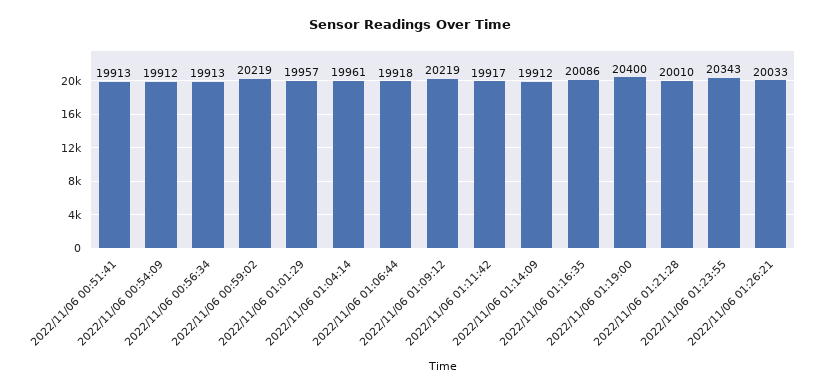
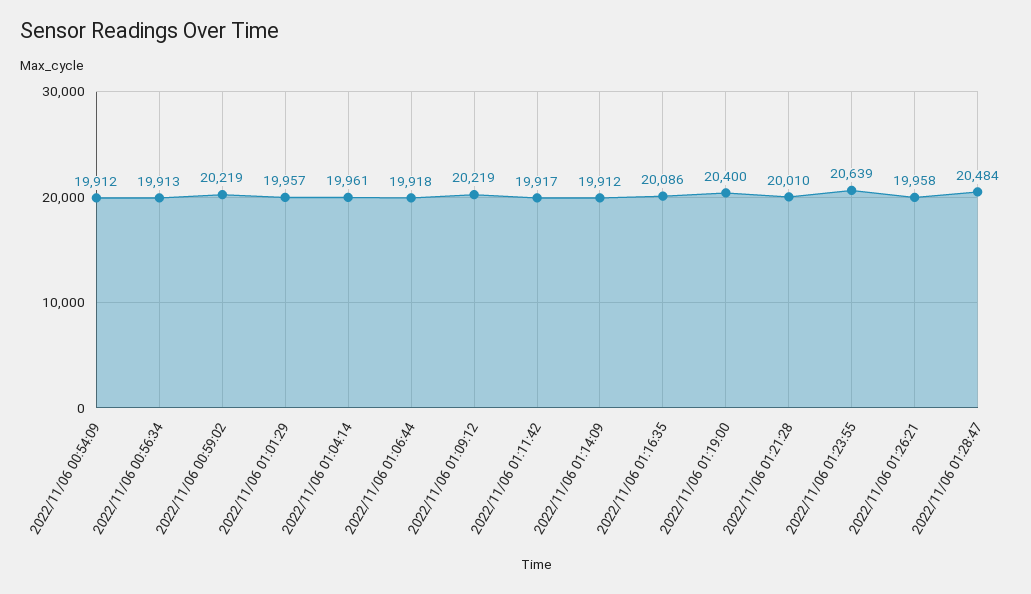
2022/11/06 00:51:41: 19913 -> none
2022/11/06 01:23:55: 20343 -> 20639
2022/11/06 01:26:21: 20033 -> 19958
2022/11/06 01:28:47: none -> 20484

